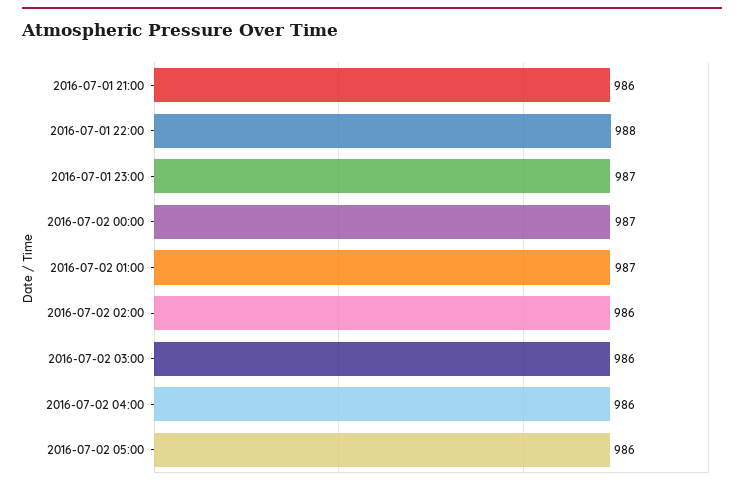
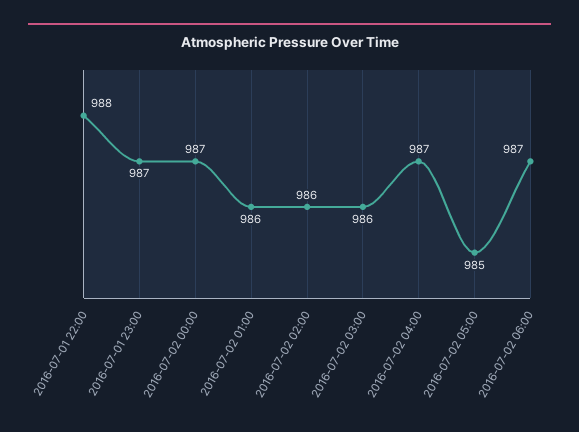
2016-07-01 21:00: 986 -> none
2016-07-02 01:00: 987 -> 986
2016-07-02 04:00: 986 -> 987
2016-07-02 05:00: 986 -> 985
2016-07-02 06:00: none -> 987

